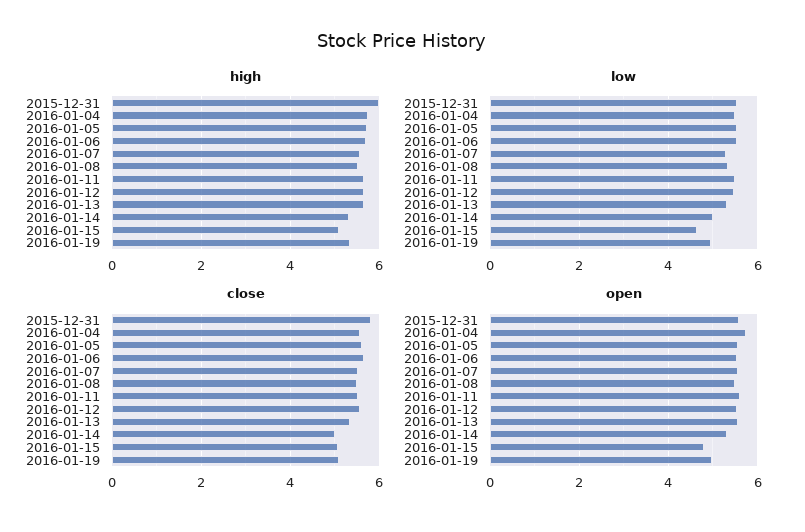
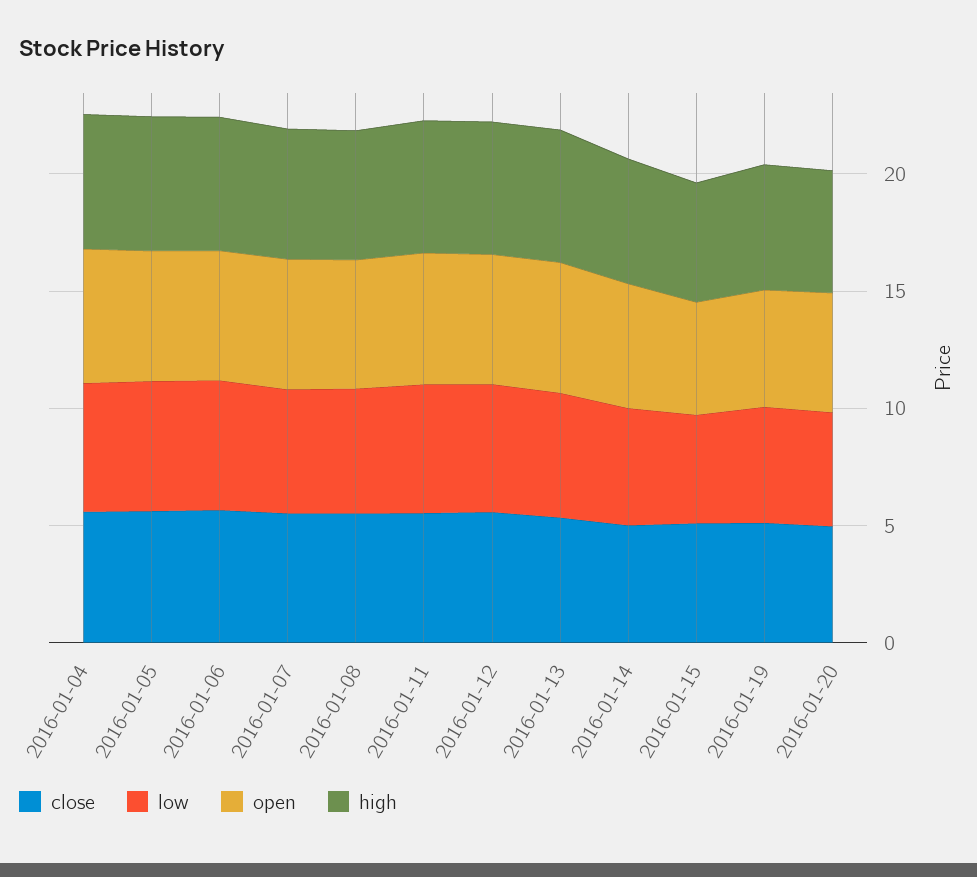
high, 2015-12-31: 6 -> none
low, 2015-12-31: 5.6 -> none
close, 2015-12-31: 5.8 -> none
open, 2015-12-31: 5.6 -> none
close, 2016-01-20: none -> 5
low, 2016-01-20: none -> 5
open, 2016-01-20: none -> 5
high, 2016-01-20: none -> 5

